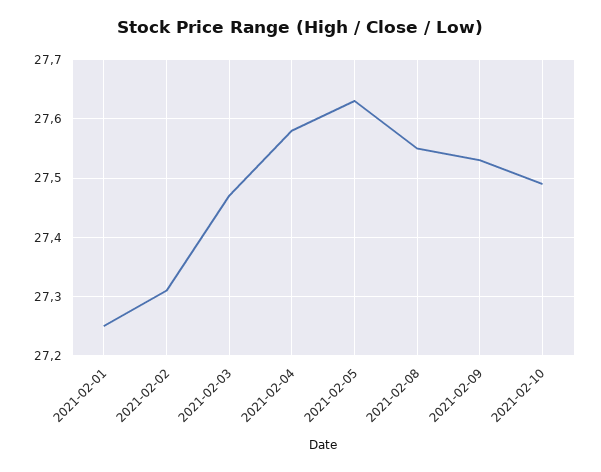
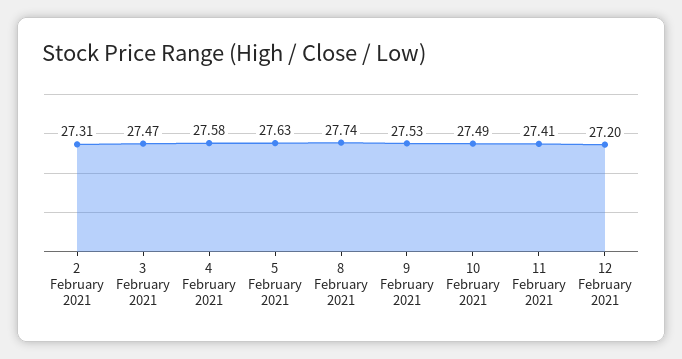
2021-02-01: 27.25 -> none
2021-02-08: 27.55 -> 27.74
11 February 2021: none -> 27.41
12 February 2021: none -> 27.2

